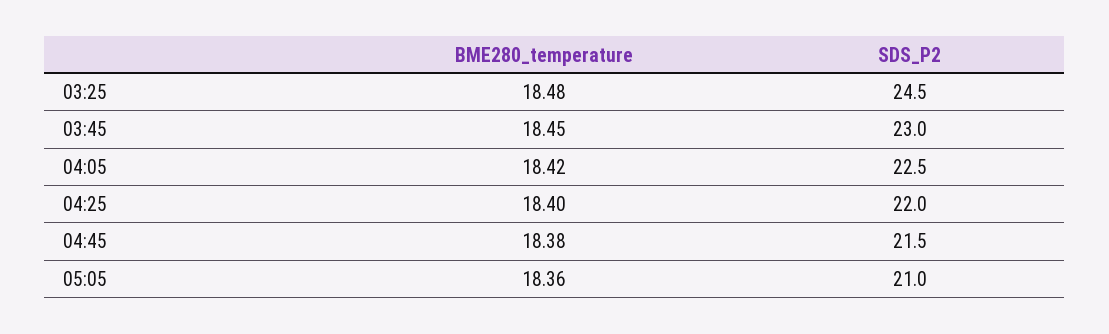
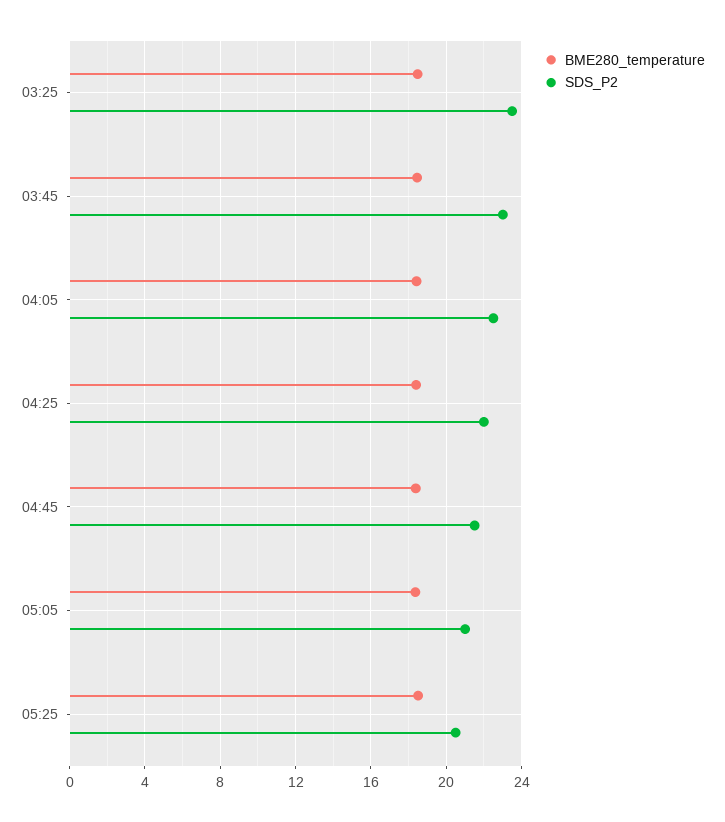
SDS_P2, 03:25: 24.5 -> 23.5
BME280_temperature, 05:25: none -> 18.5
SDS_P2, 05:25: none -> 20.5

